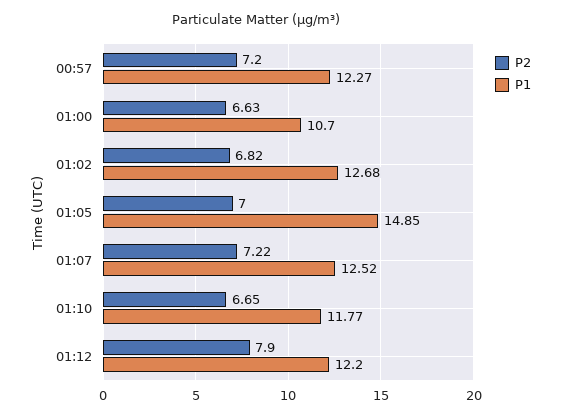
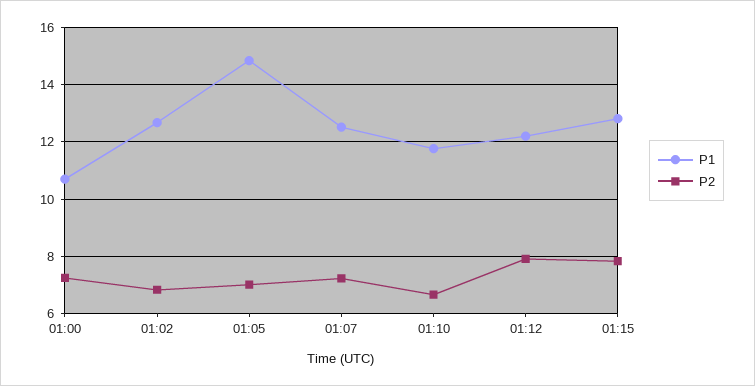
P2, 00:57: 7.2 -> none
P1, 00:57: 12.27 -> none
P2, 01:00: 6.63 -> 7.25
P1, 01:15: none -> 12.75
P2, 01:15: none -> 7.75

